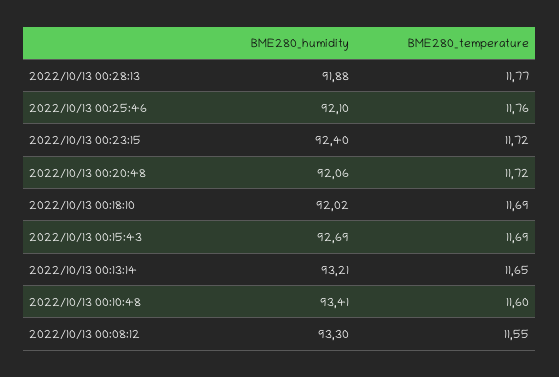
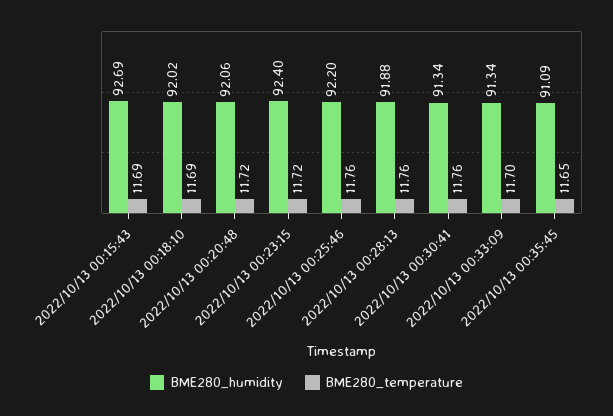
BME280_temperature, 2022/10/13 00:28:13: 11.77 -> 11.76
BME280_humidity, 2022/10/13 00:25:46: 92.1 -> 92.2
BME280_humidity, 2022/10/13 00:13:14: 93.21 -> none
BME280_temperature, 2022/10/13 00:13:14: 11.65 -> none
BME280_humidity, 2022/10/13 00:10:48: 93.41 -> none
BME280_temperature, 2022/10/13 00:10:48: 11.6 -> none
BME280_humidity, 2022/10/13 00:08:12: 93.3 -> none
BME280_temperature, 2022/10/13 00:08:12: 11.55 -> none
BME280_humidity, 2022/10/13 00:30:41: none -> 91.34
BME280_temperature, 2022/10/13 00:30:41: none -> 11.76
BME280_humidity, 2022/10/13 00:33:09: none -> 91.34
BME280_temperature, 2022/10/13 00:33:09: none -> 11.7
BME280_humidity, 2022/10/13 00:35:45: none -> 91.09
BME280_temperature, 2022/10/13 00:35:45: none -> 11.65

